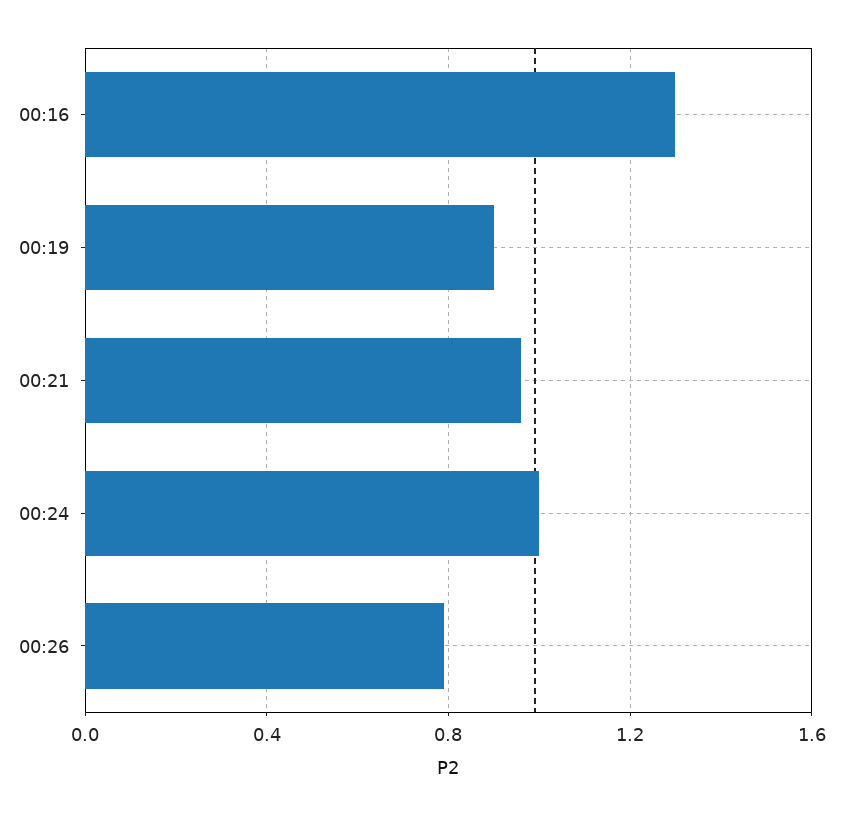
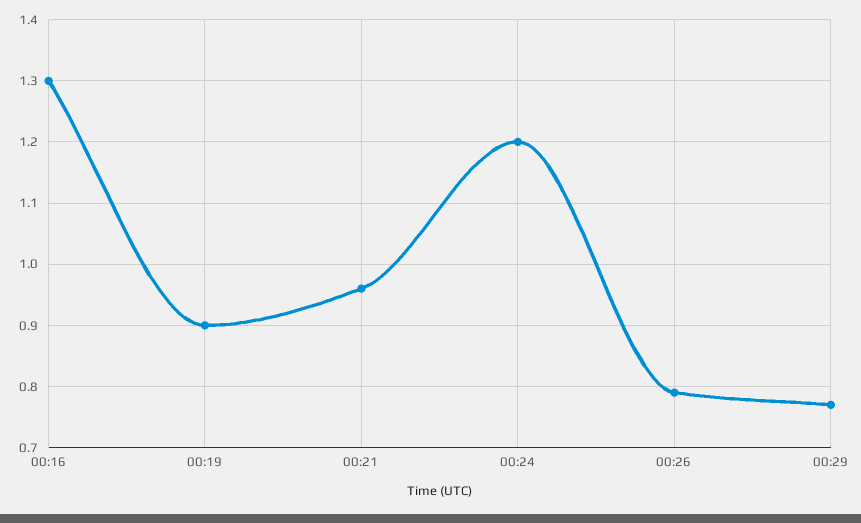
00:24: 1 -> 1.2
00:29: none -> 0.77

